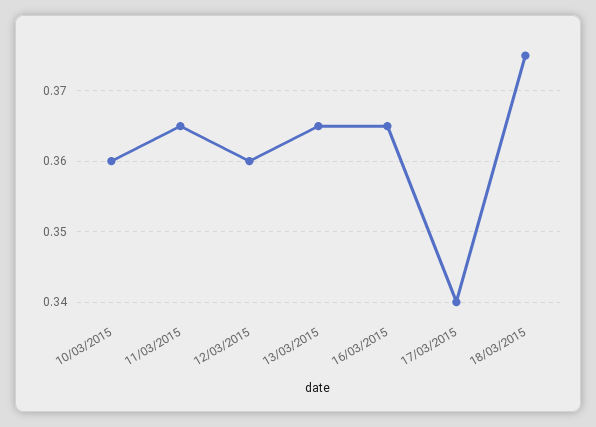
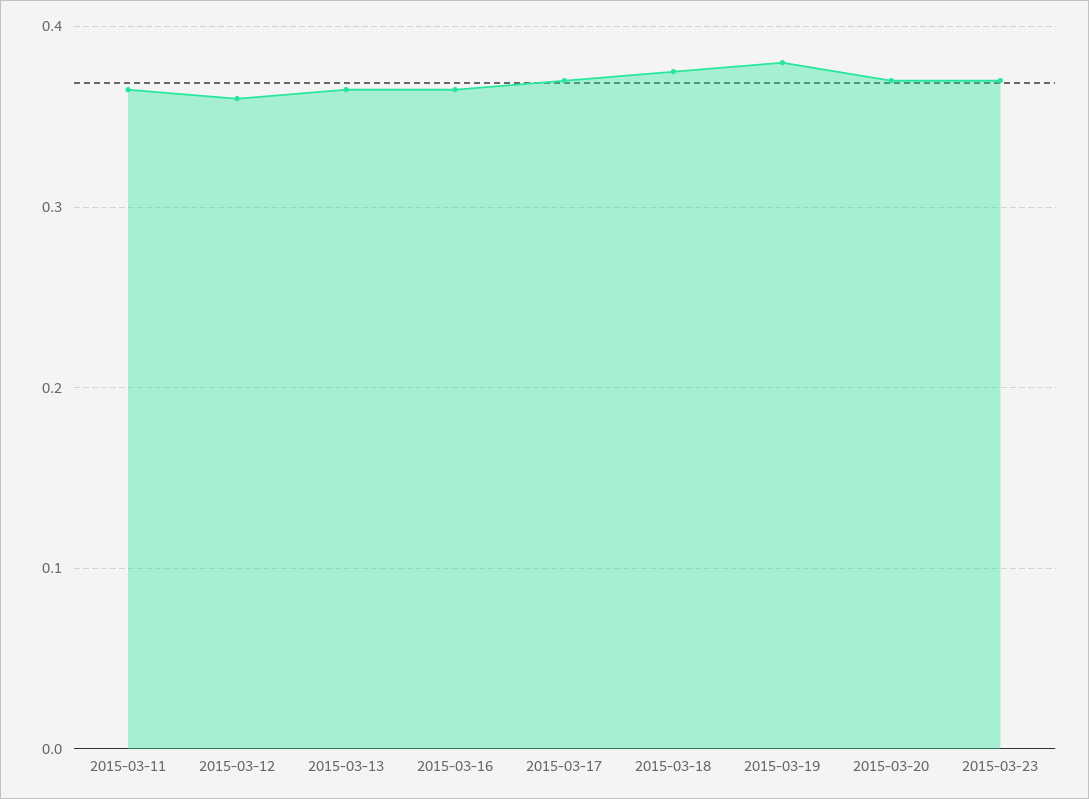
10/03/2015: 0.36 -> none
17/03/2015: 0.34 -> 0.37
2015-03-19: none -> 0.38
2015-03-20: none -> 0.37
2015-03-23: none -> 0.37

